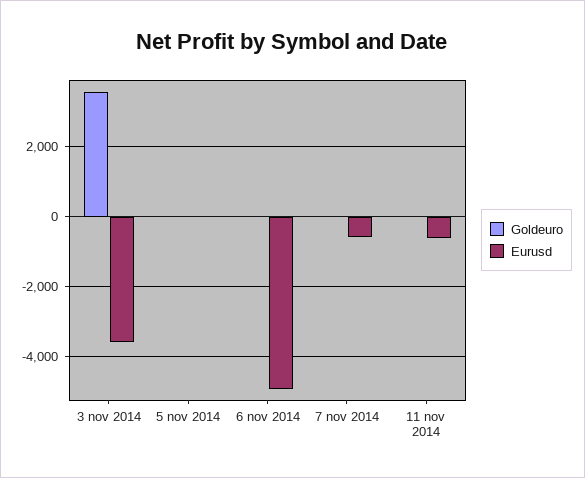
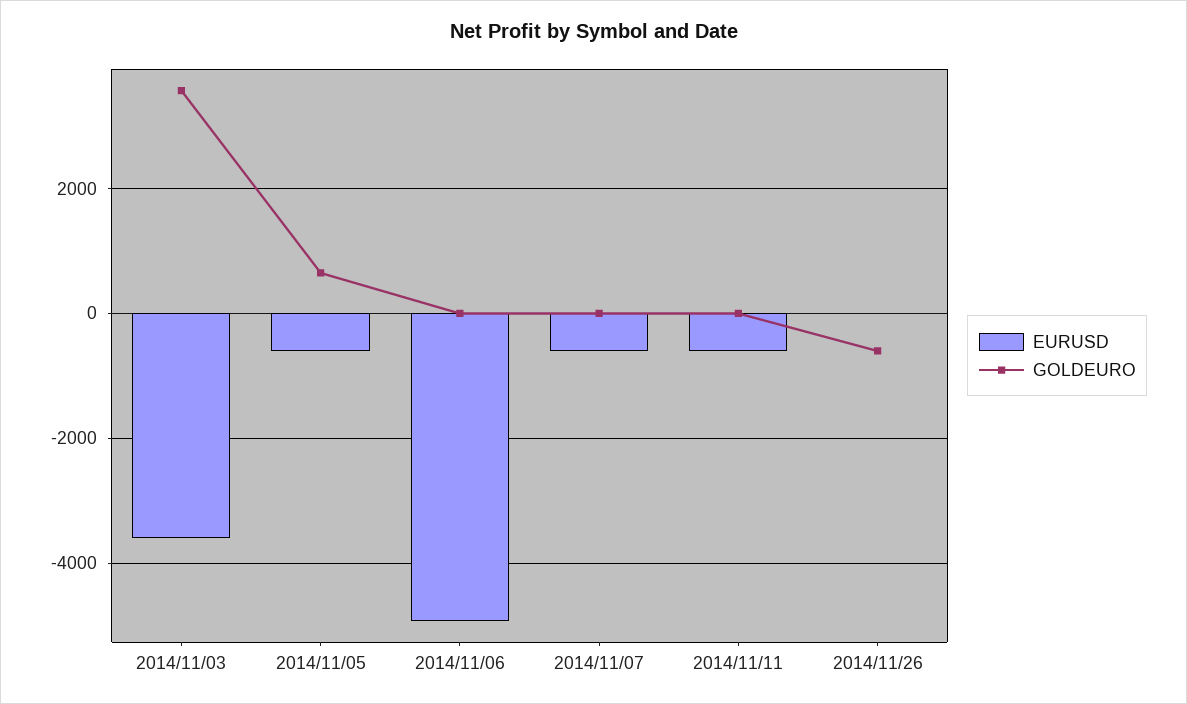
Goldeuro, 5 nov 2014: 0 -> 600
Eurusd, 5 nov 2014: 0 -> -600
Eurusd, 2014/11/26: none -> 0
Goldeuro, 2014/11/26: none -> -600

